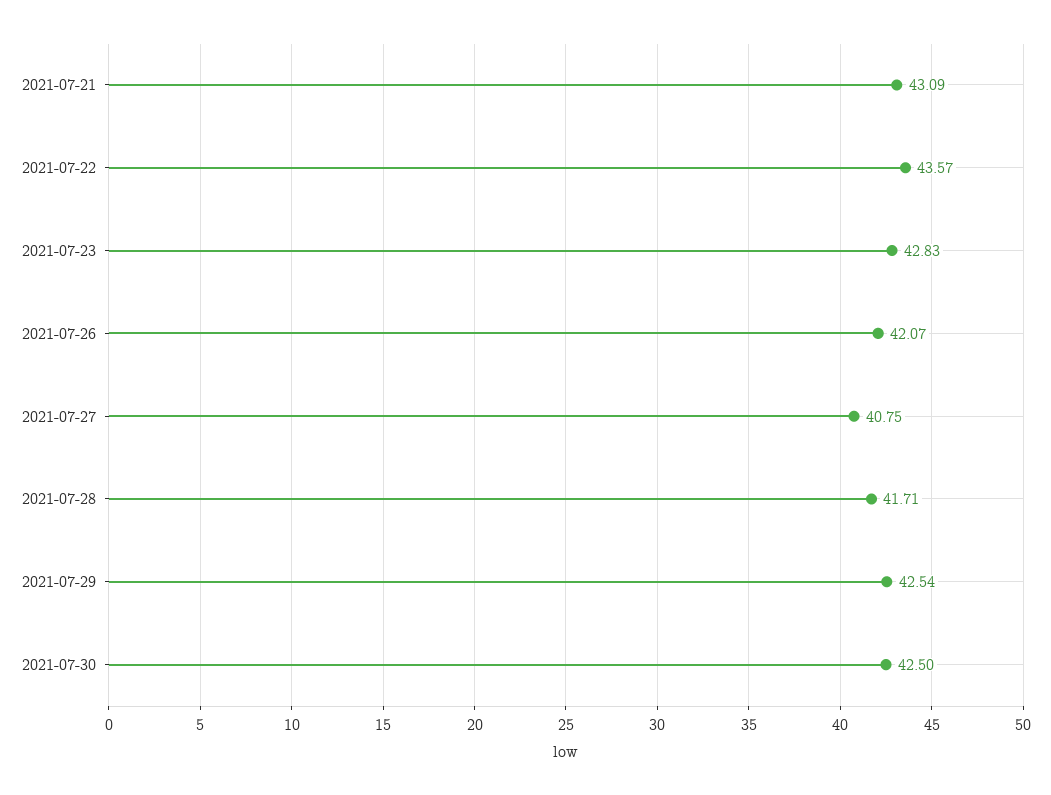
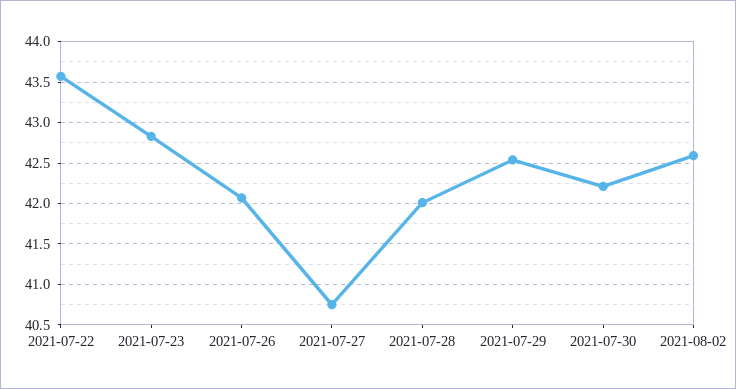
2021-07-21: 43.09 -> none
2021-07-28: 41.71 -> 42
2021-07-30: 42.5 -> 42.2
2021-08-02: none -> 42.6

